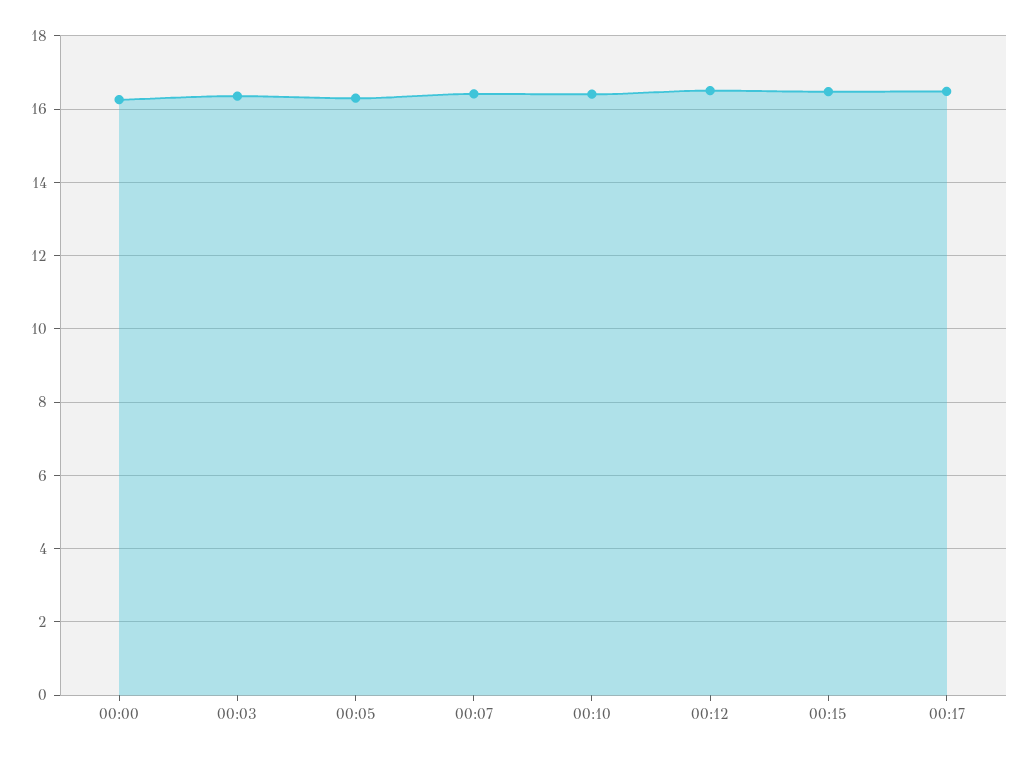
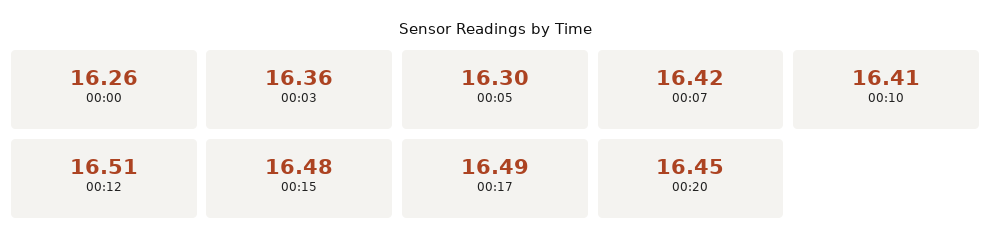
00:20: none -> 16.45

